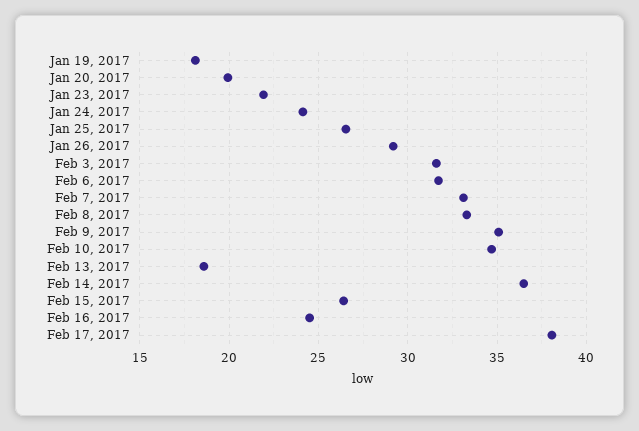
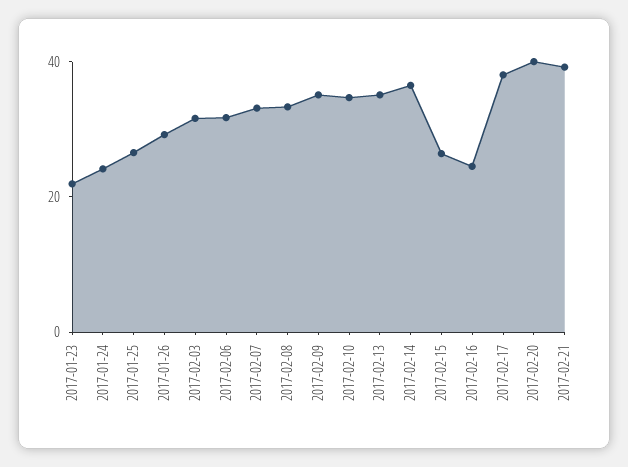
Jan 19, 2017: 18 -> none
Jan 20, 2017: 20 -> none
Feb 13, 2017: 18.5 -> 35
2017-02-20: none -> 40
2017-02-21: none -> 40

